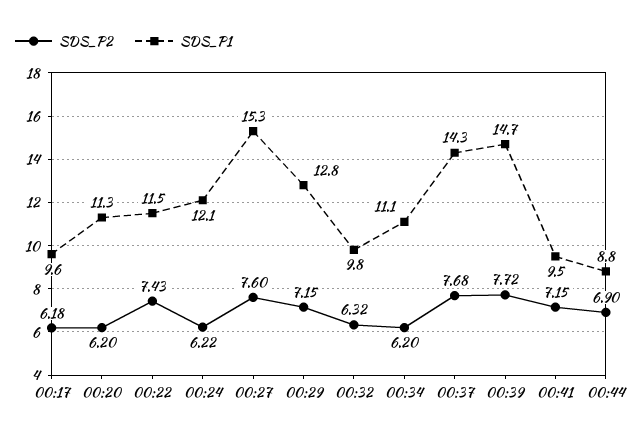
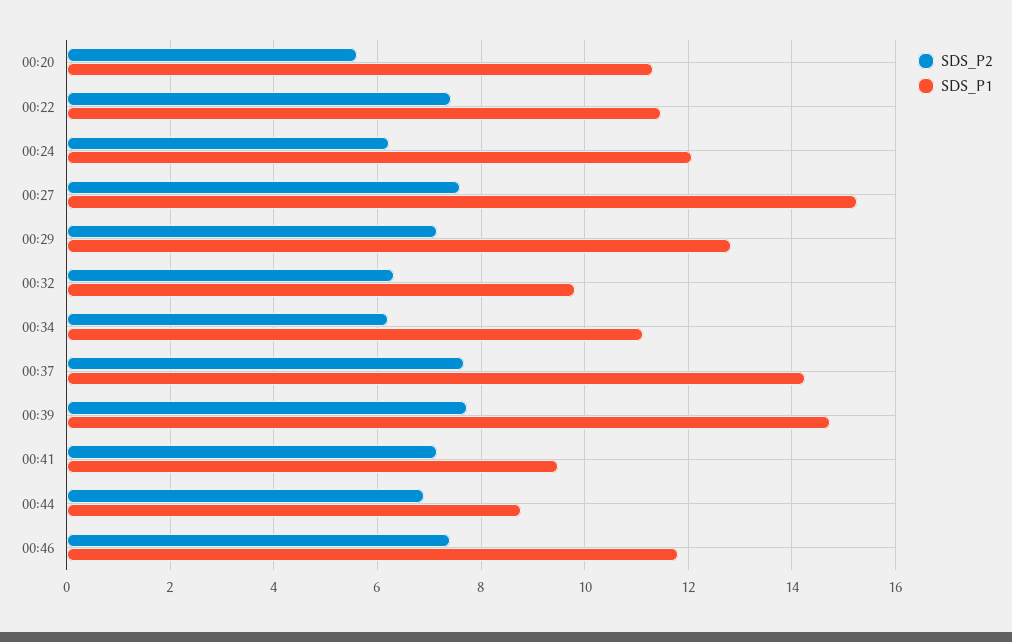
SDS_P2, 00:17: 6.18 -> none
SDS_P1, 00:17: 9.6 -> none
SDS_P2, 00:20: 6.2 -> 5.6
SDS_P2, 00:46: none -> 7.4
SDS_P1, 00:46: none -> 11.8

